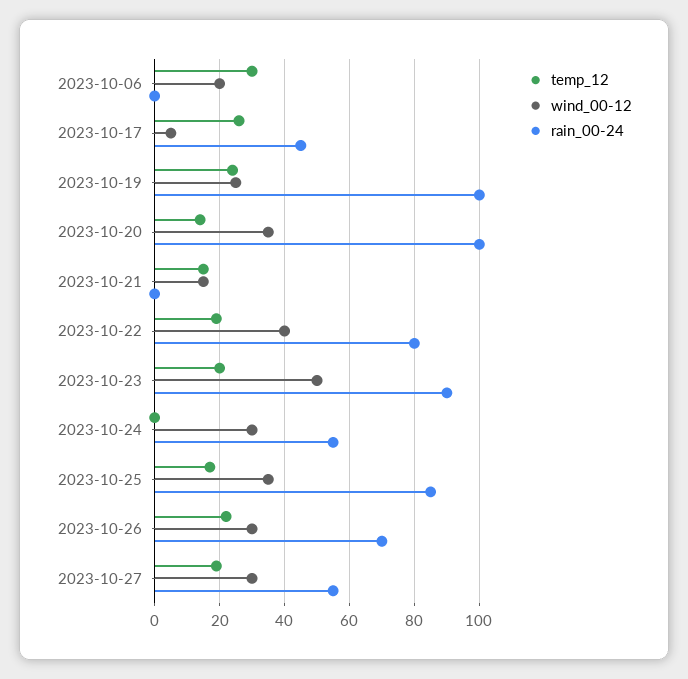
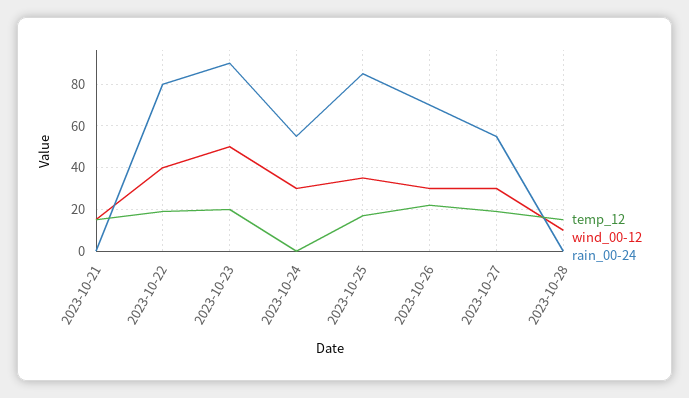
temp_12, 2023-10-06: 30 -> none
wind_00-12, 2023-10-06: 20 -> none
rain_00-24, 2023-10-06: 0 -> none
temp_12, 2023-10-17: 25 -> none
wind_00-12, 2023-10-17: 5 -> none
rain_00-24, 2023-10-17: 45 -> none
temp_12, 2023-10-19: 25 -> none
wind_00-12, 2023-10-19: 25 -> none
rain_00-24, 2023-10-19: 100 -> none
temp_12, 2023-10-20: 15 -> none
wind_00-12, 2023-10-20: 35 -> none
rain_00-24, 2023-10-20: 100 -> none
temp_12, 2023-10-28: none -> 15
wind_00-12, 2023-10-28: none -> 10
rain_00-24, 2023-10-28: none -> 0

